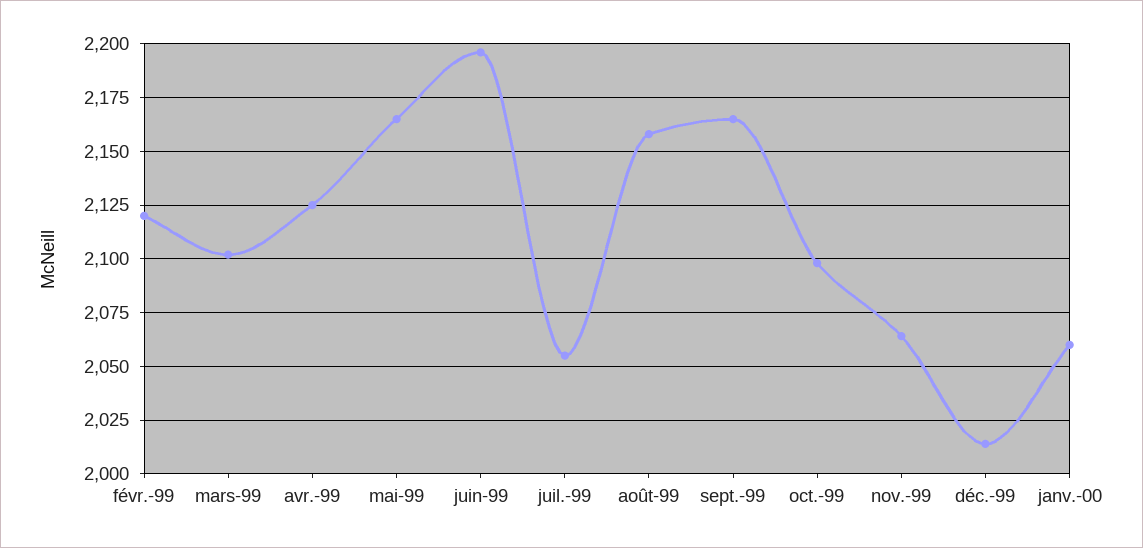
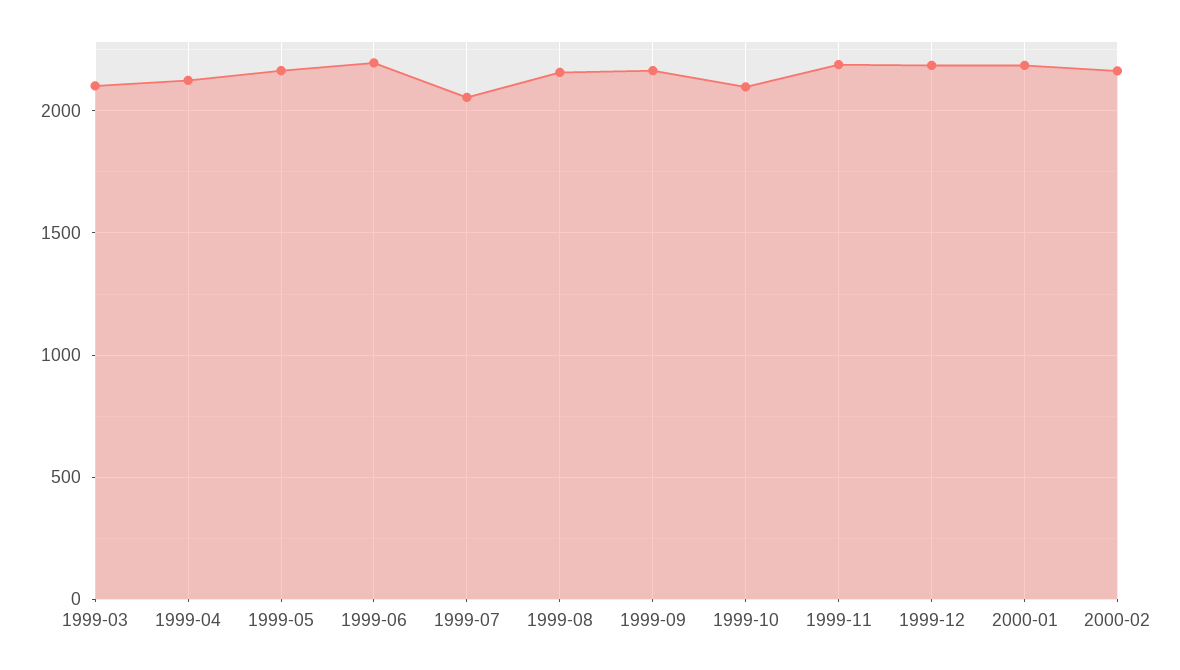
févr.-99: 2120 -> none
nov.-99: 2065 -> 2200
déc.-99: 2015 -> 2200
janv.-00: 2060 -> 2200
2000-02: none -> 2150

